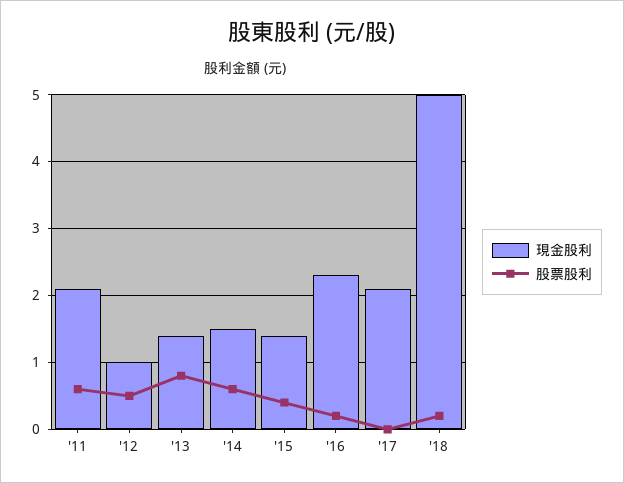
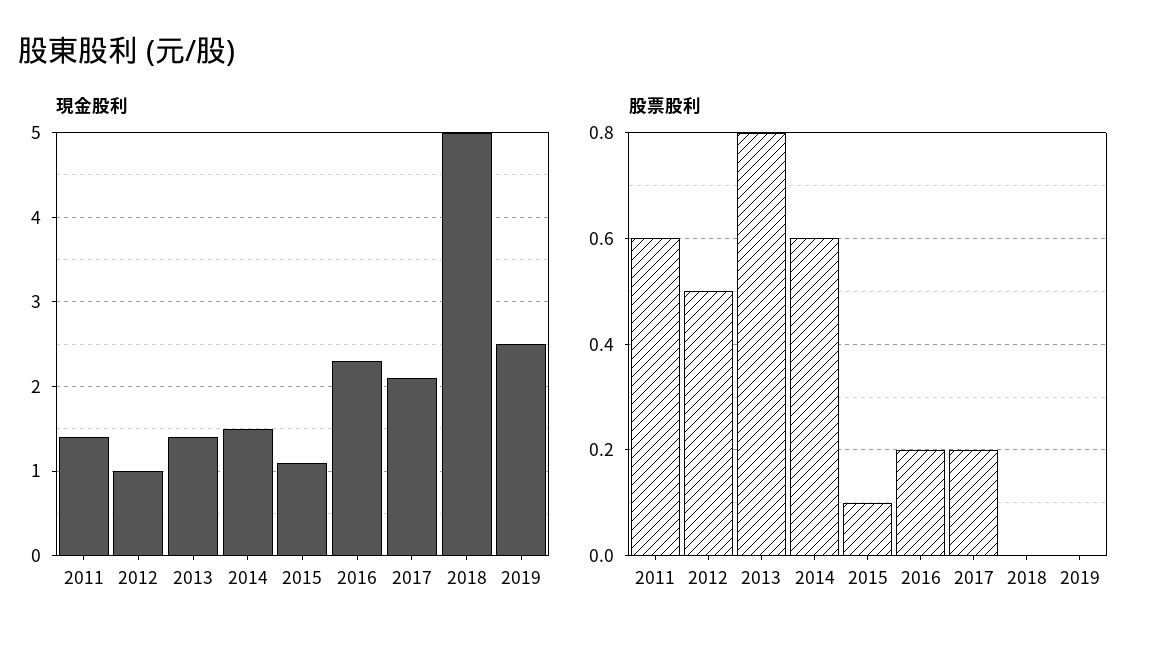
現金股利, '11: 2.1 -> 1.4
現金股利, '15: 1.4 -> 1.1
股票股利, '15: 0.4 -> 0.1
股票股利, '17: 0 -> 0.2
股票股利, '18: 0.2 -> 0
現金股利, 2019: none -> 2.5
股票股利, 2019: none -> 0

